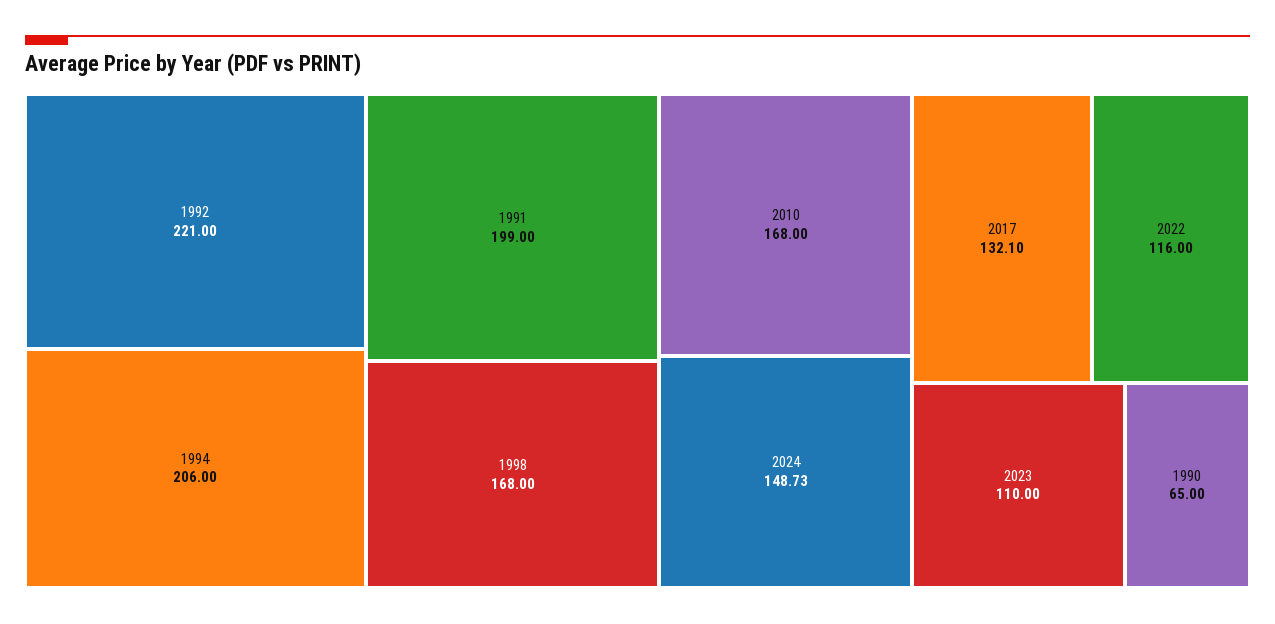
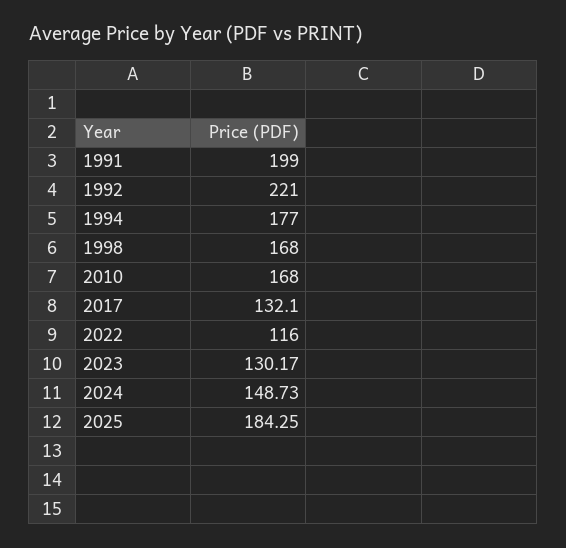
1994: 206 -> 177
2023: 110 -> 130.17
1990: 65 -> none
2025: none -> 184.25

